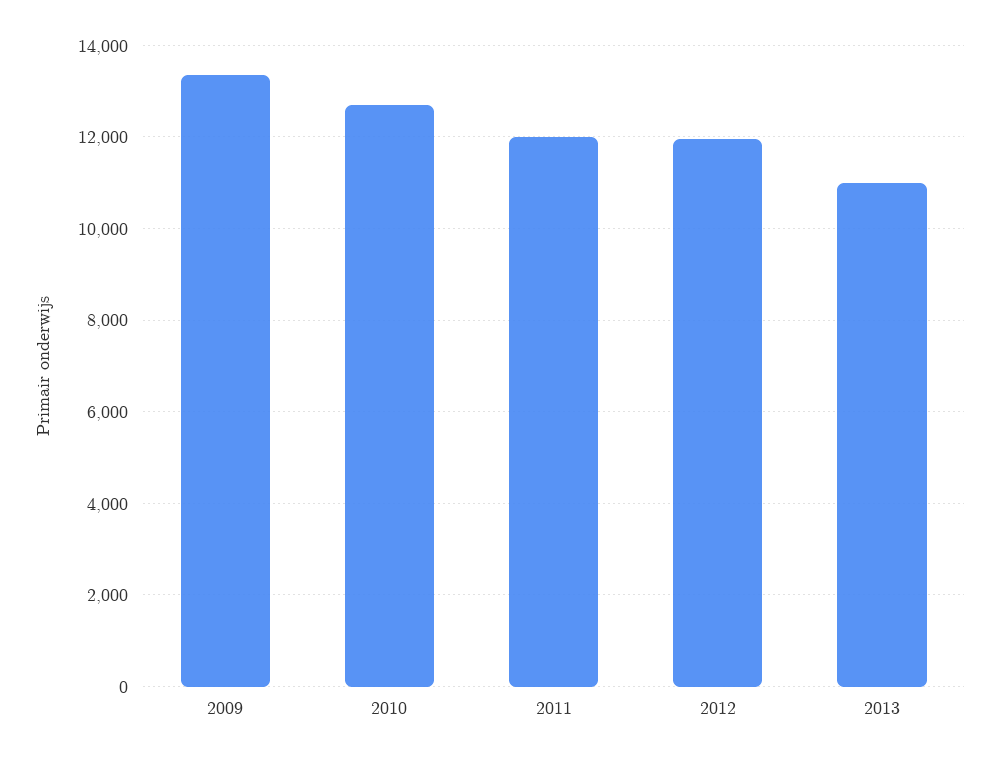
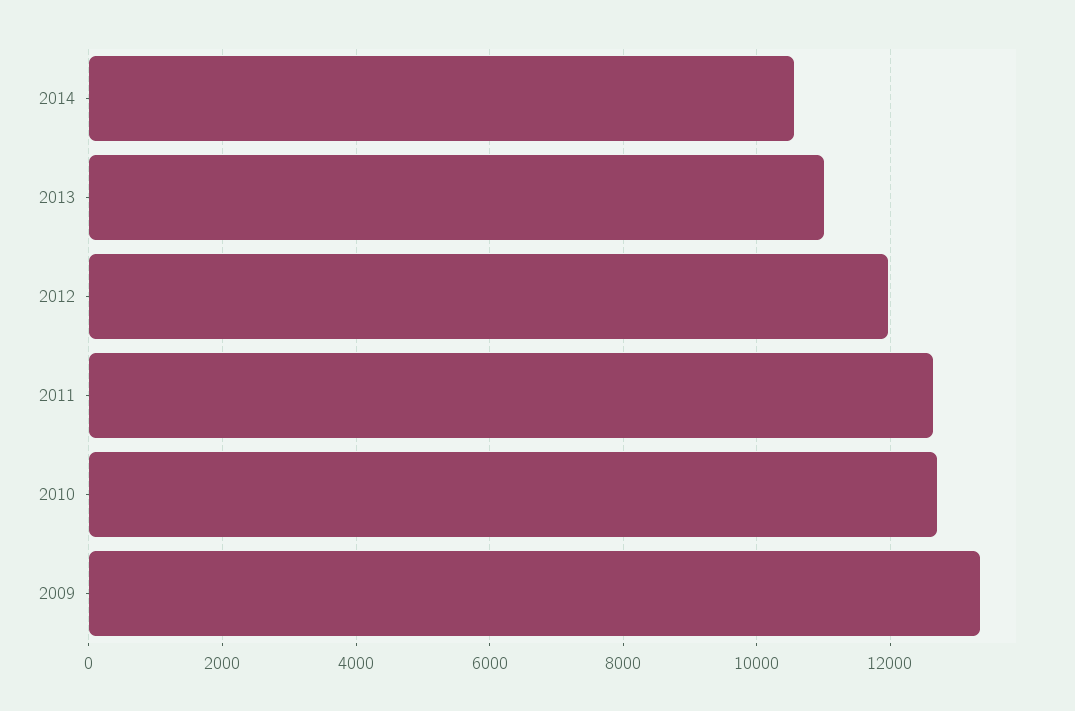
2011: 12000 -> 12600
2014: none -> 10600

